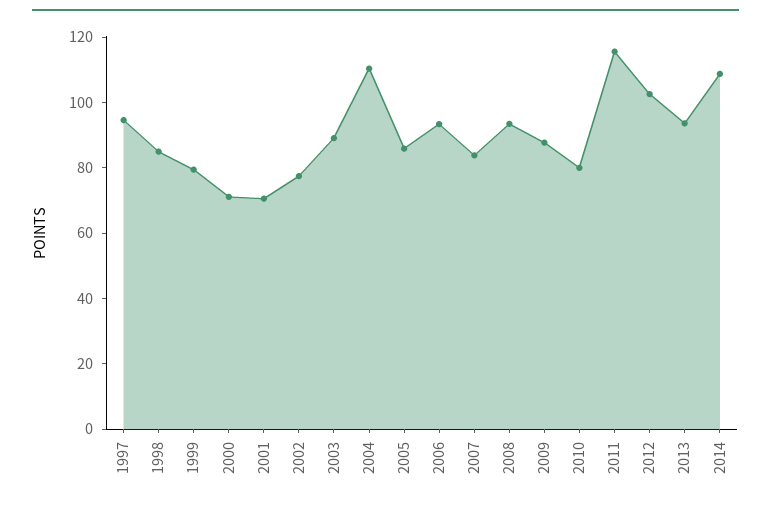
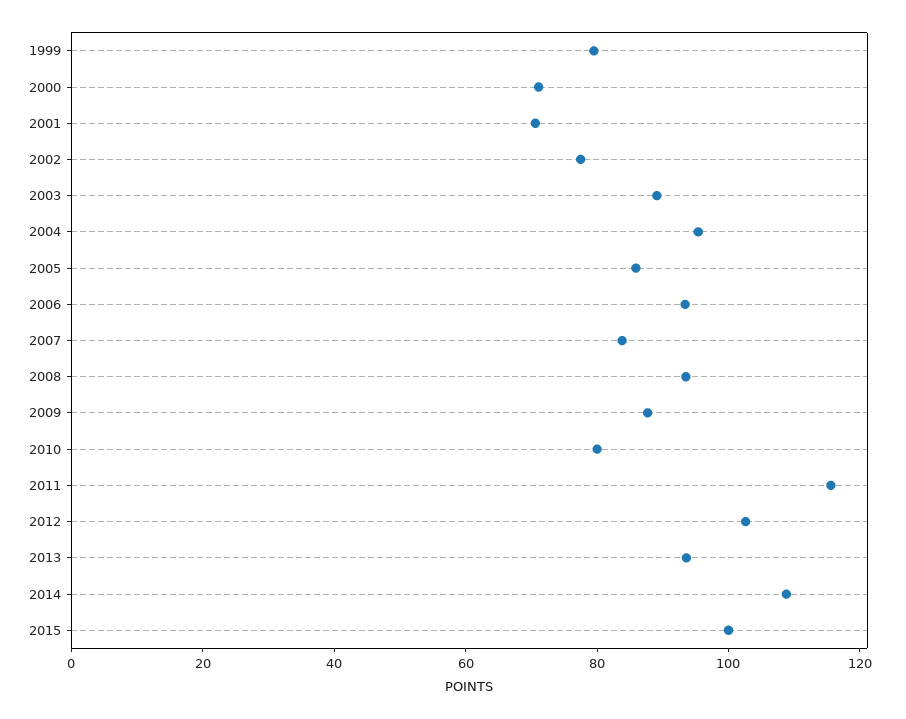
1997: 95 -> none
1998: 85 -> none
2004: 110 -> 95
2015: none -> 100

